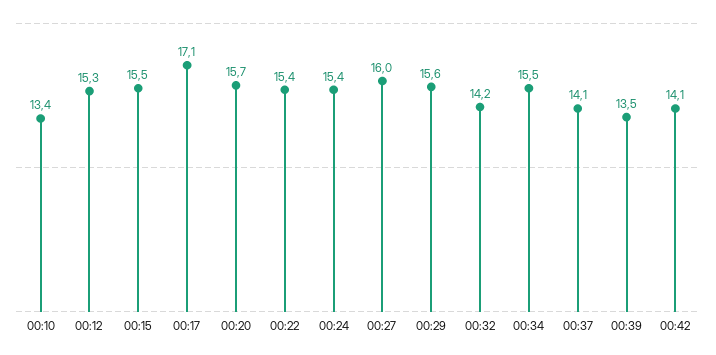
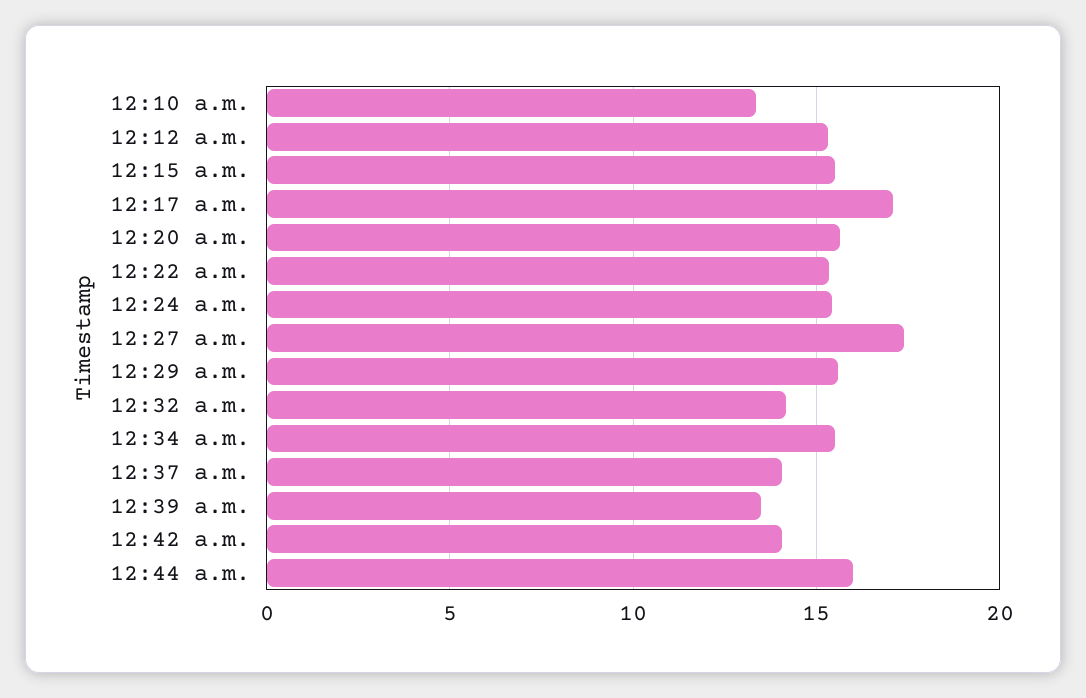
00:27: 16 -> 17.5
12:44 a.m.: none -> 16

